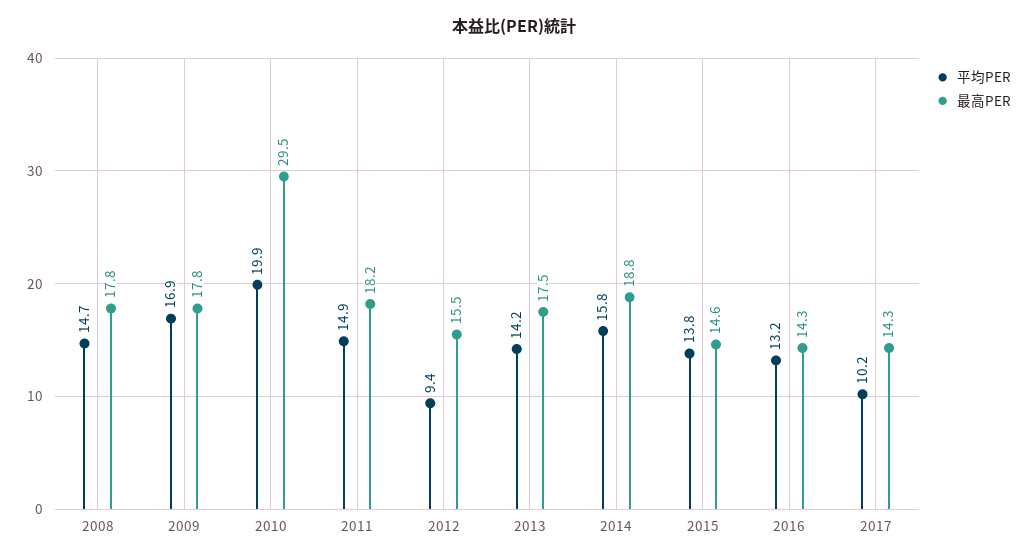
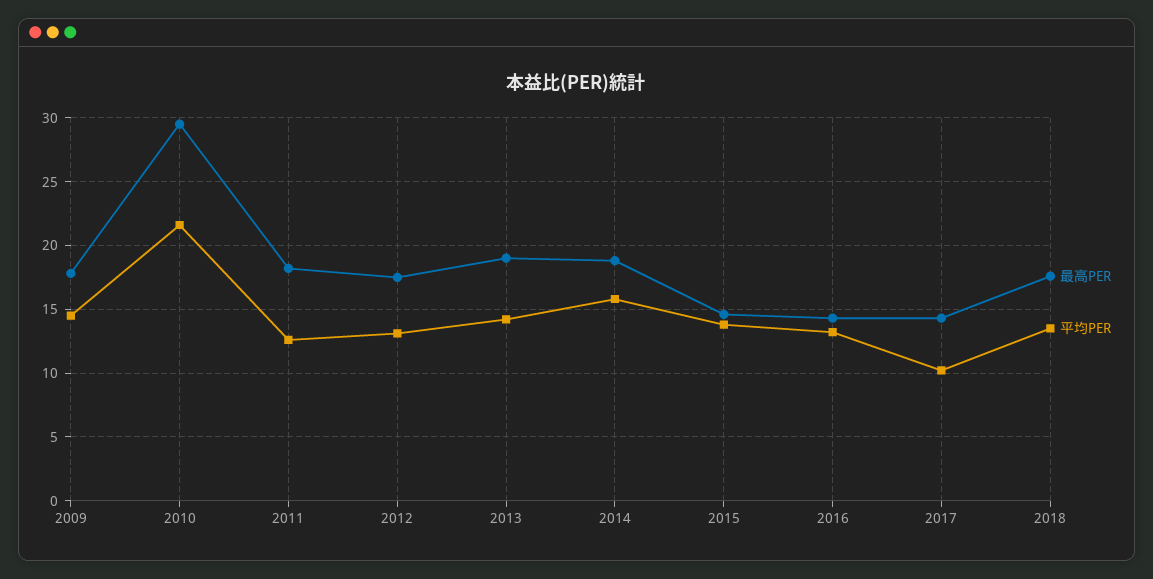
平均PER, 2008: 14.7 -> none
最高PER, 2008: 17.8 -> none
平均PER, 2009: 16.9 -> 14.5
平均PER, 2010: 19.9 -> 21.5
平均PER, 2011: 14.9 -> 12.5
平均PER, 2012: 9.4 -> 13
最高PER, 2012: 15.5 -> 17.5
最高PER, 2013: 17.5 -> 19
最高PER, 2018: none -> 17.5
平均PER, 2018: none -> 13.5

